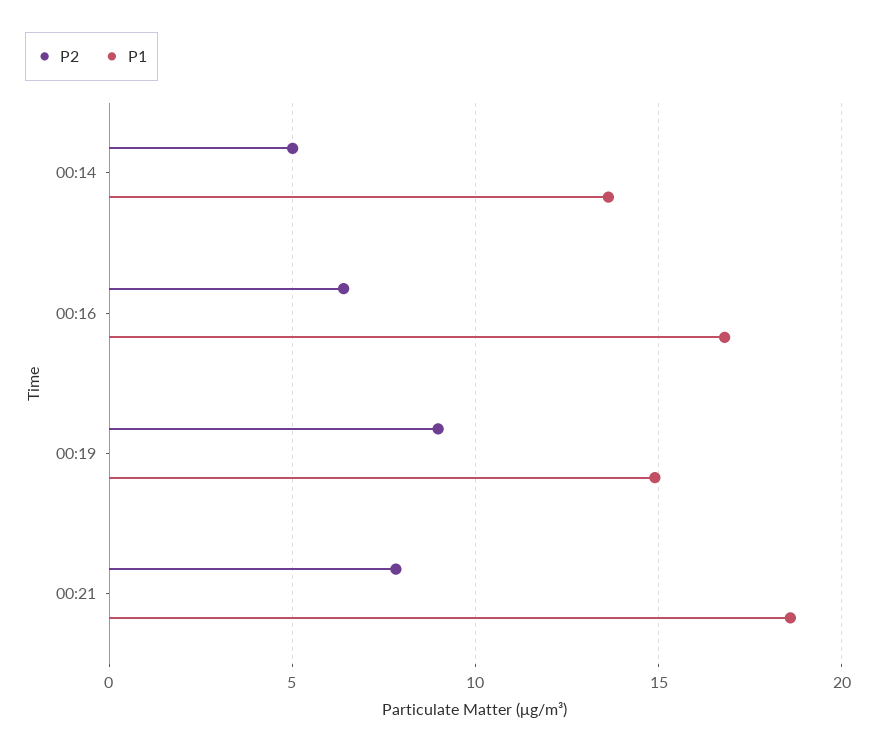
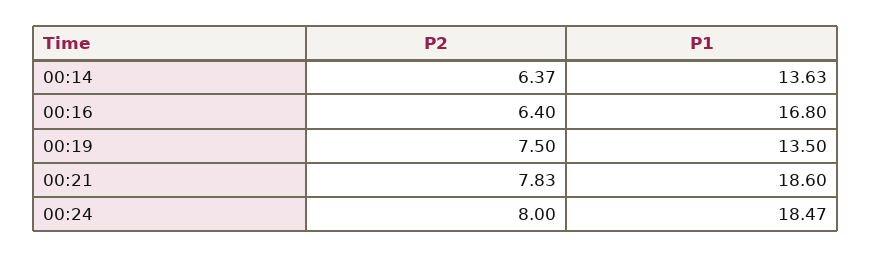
P2, 00:14: 5 -> 6.37
P2, 00:19: 9 -> 7.5
P1, 00:19: 15 -> 13.5
P2, 00:24: none -> 8
P1, 00:24: none -> 18.47

